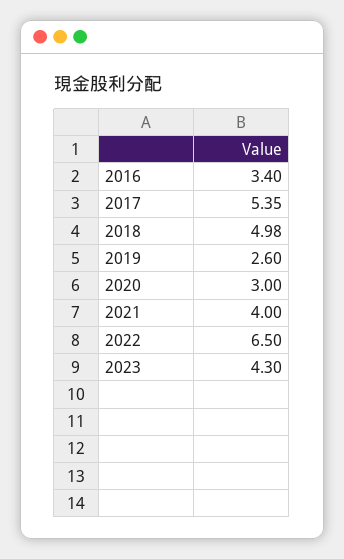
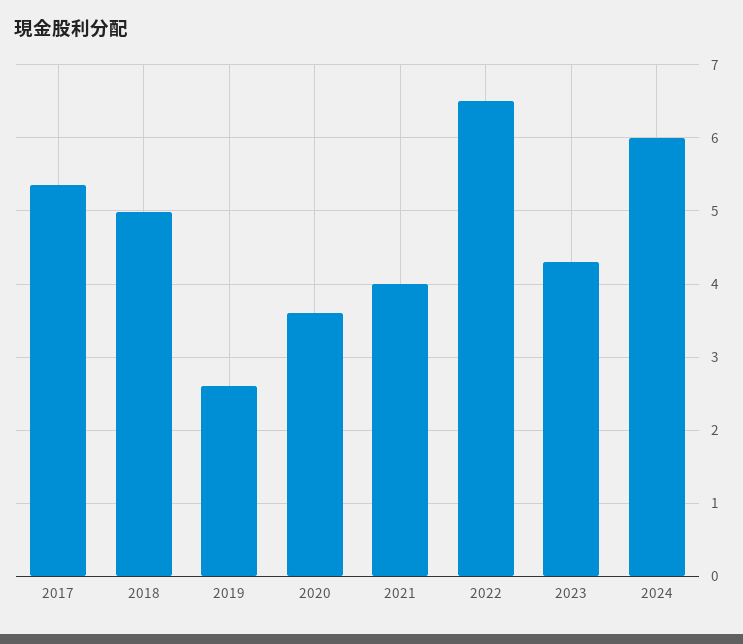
2016: 3.4 -> none
2020: 3 -> 3.6
2024: none -> 6

